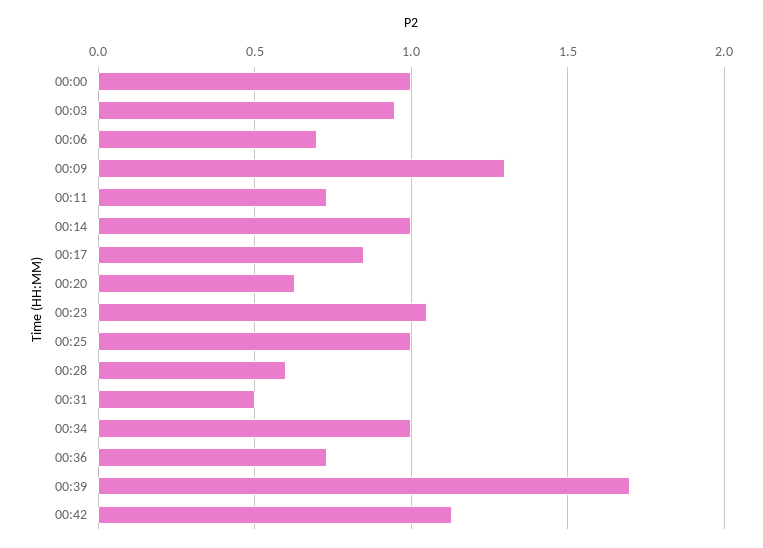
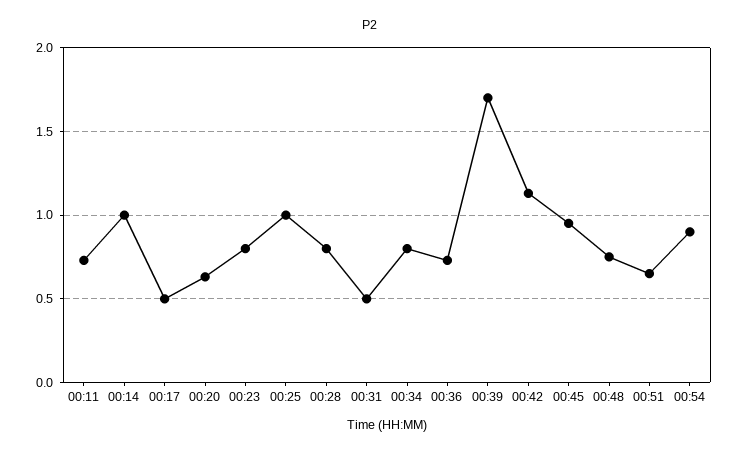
00:00: 1 -> none
00:03: 0.95 -> none
00:06: 0.7 -> none
00:09: 1.3 -> none
00:17: 0.85 -> 0.5
00:23: 1.05 -> 0.8
00:28: 0.6 -> 0.8
00:34: 1 -> 0.8
00:45: none -> 0.95
00:48: none -> 0.75
00:51: none -> 0.65
00:54: none -> 0.9

